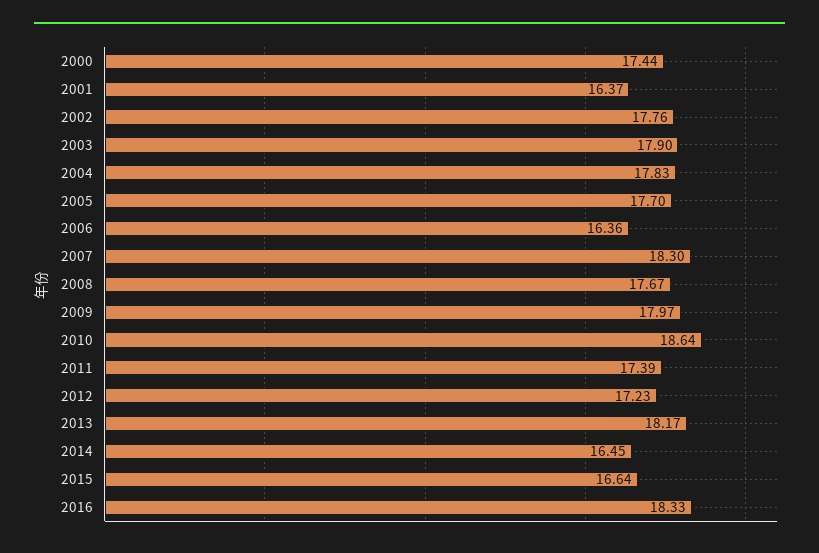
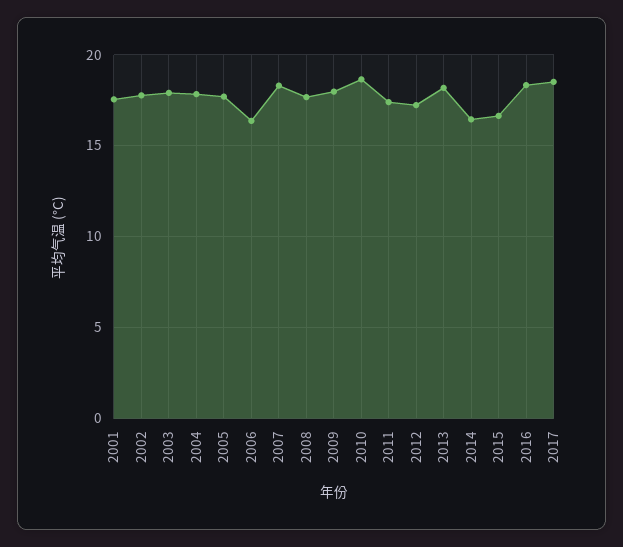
2000: 17.44 -> none
2001: 16.37 -> 17.5
2017: none -> 18.5

